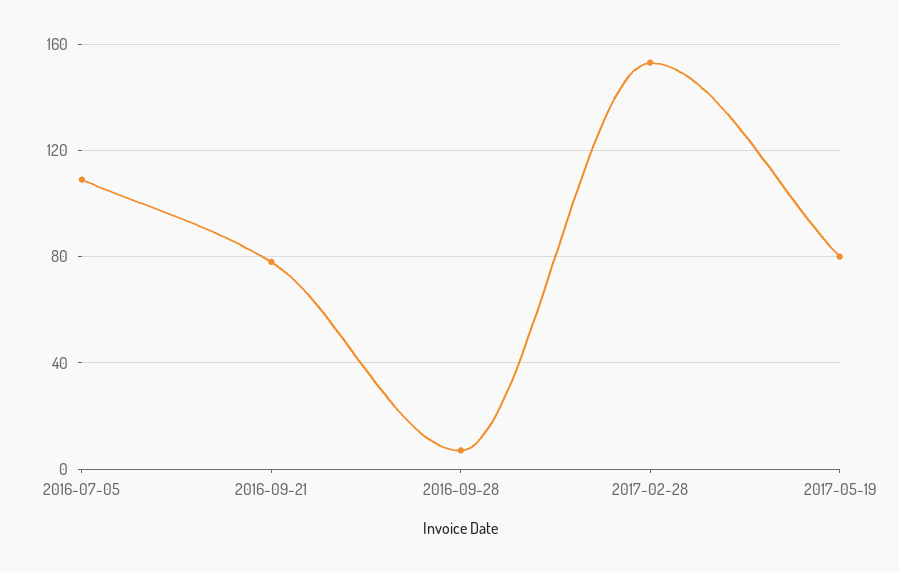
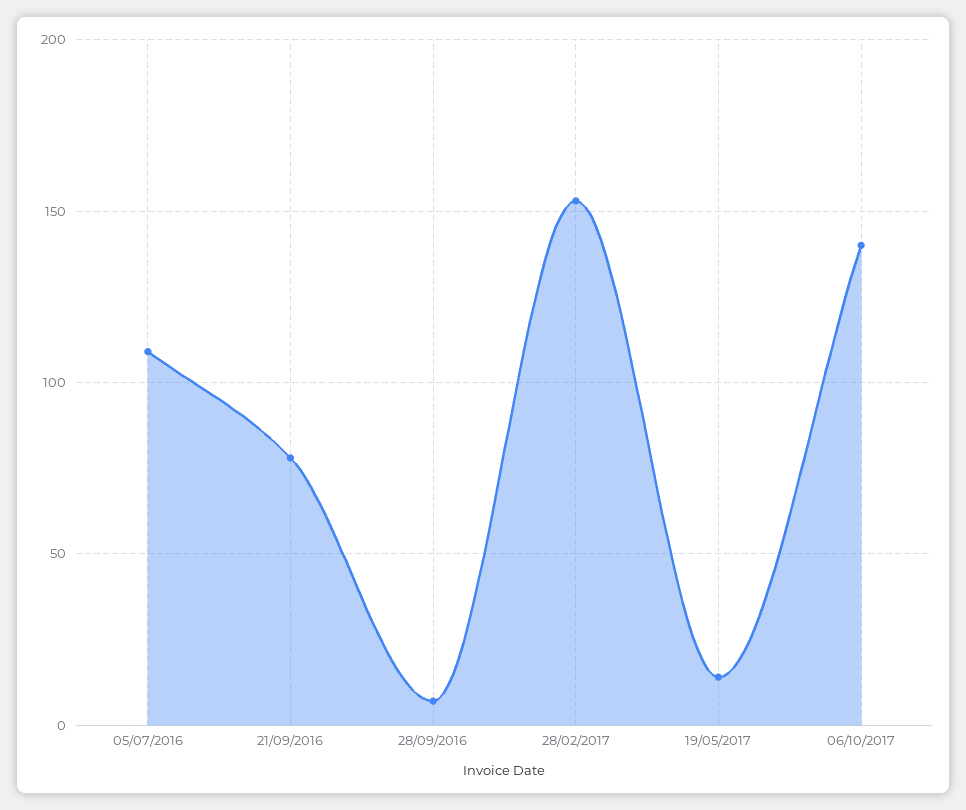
2017-05-19: 80 -> 15
06/10/2017: none -> 140

